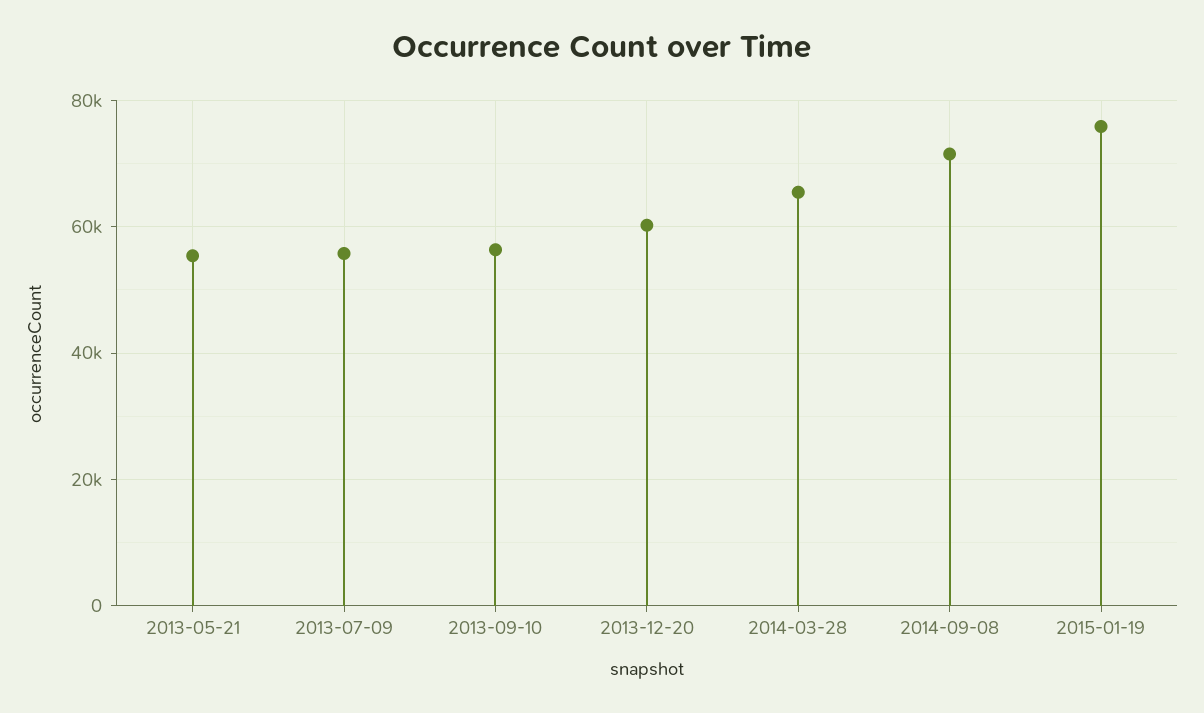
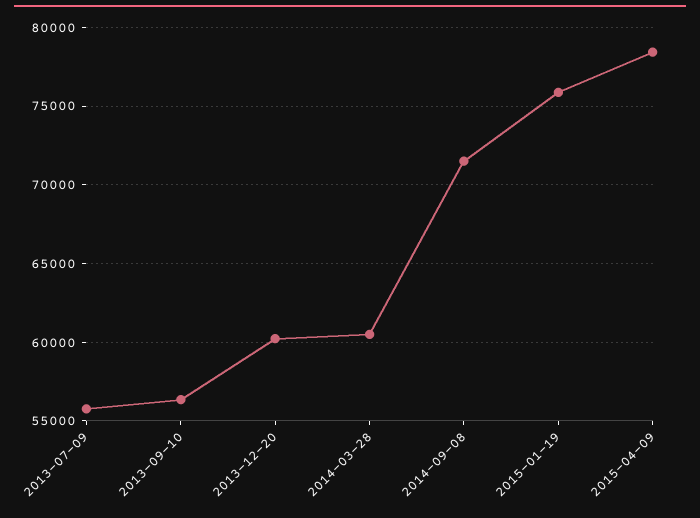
2013-05-21: 56000 -> none
2014-03-28: 66000 -> 60500
2015-04-09: none -> 78500

